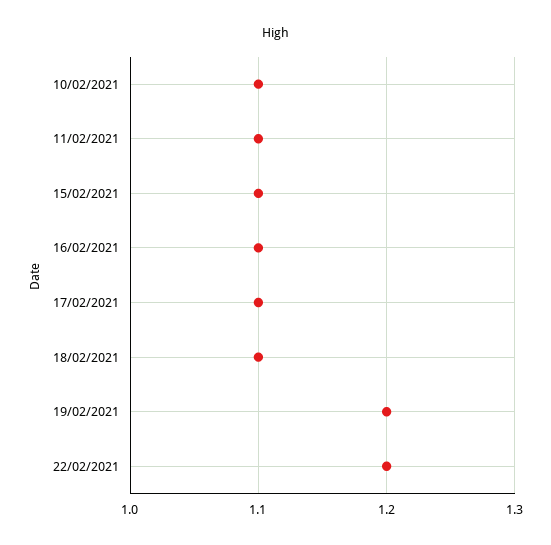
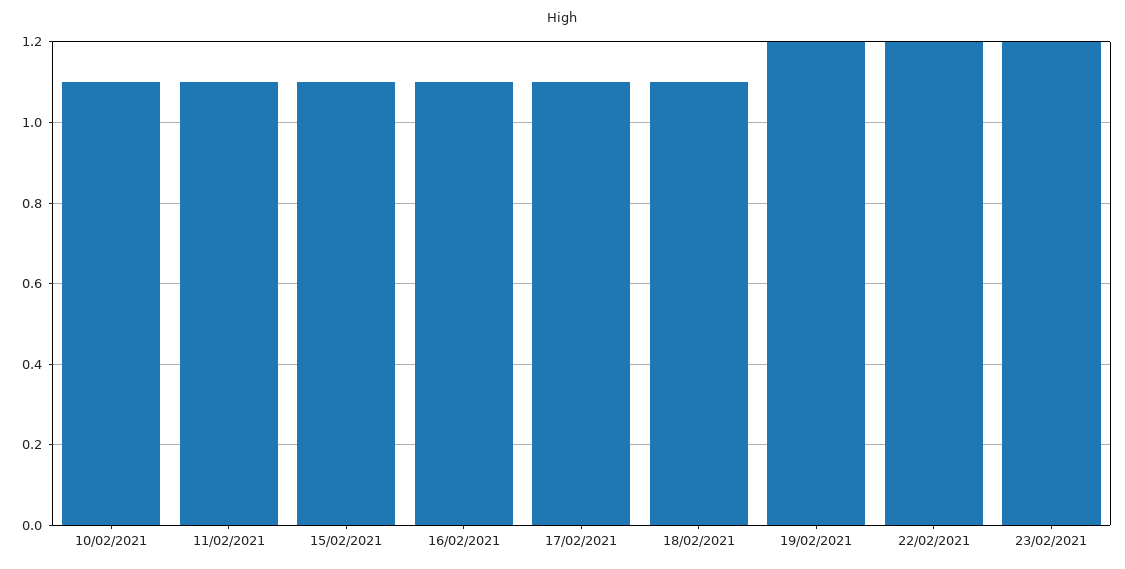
23/02/2021: none -> 1.2

